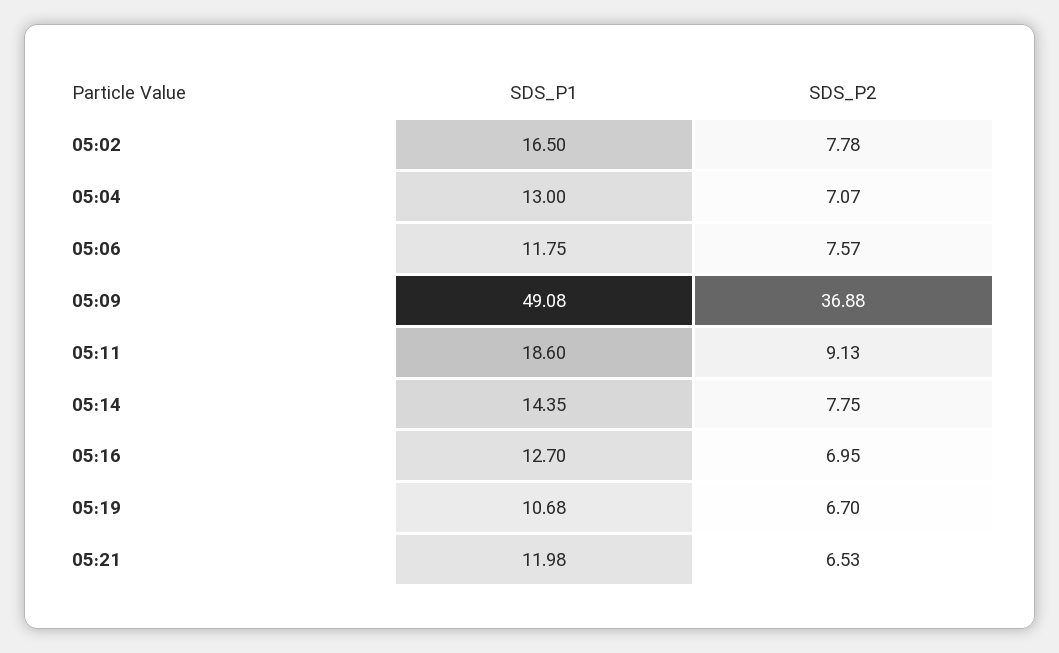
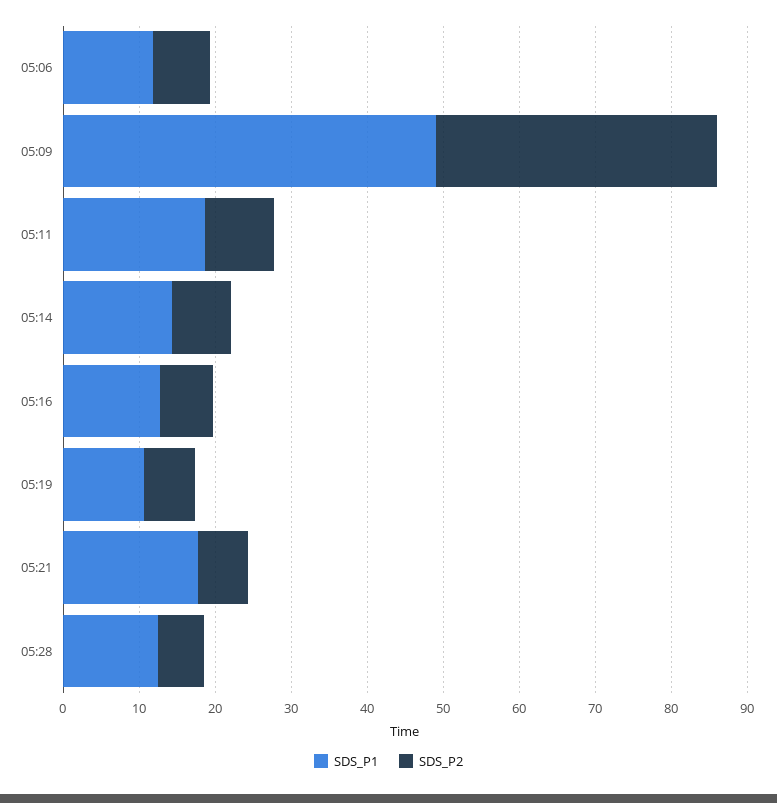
SDS_P1, 05:02: 16.5 -> none
SDS_P2, 05:02: 7.78 -> none
SDS_P1, 05:04: 13 -> none
SDS_P2, 05:04: 7.07 -> none
SDS_P1, 05:21: 11.98 -> 18
SDS_P1, 05:28: none -> 12
SDS_P2, 05:28: none -> 6

